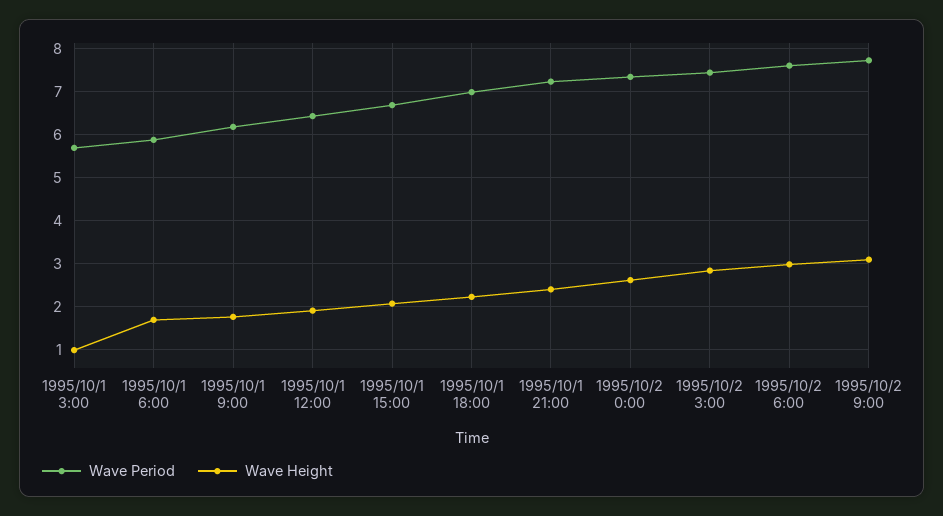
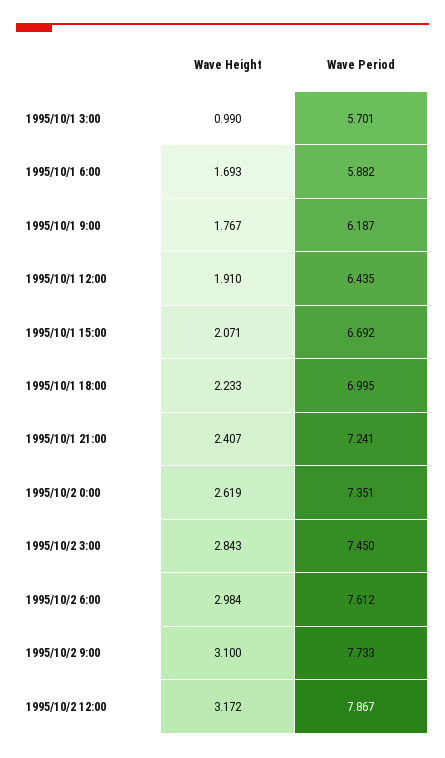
Wave Height, 1995/10/2 12:00: none -> 3.172
Wave Period, 1995/10/2 12:00: none -> 7.867

